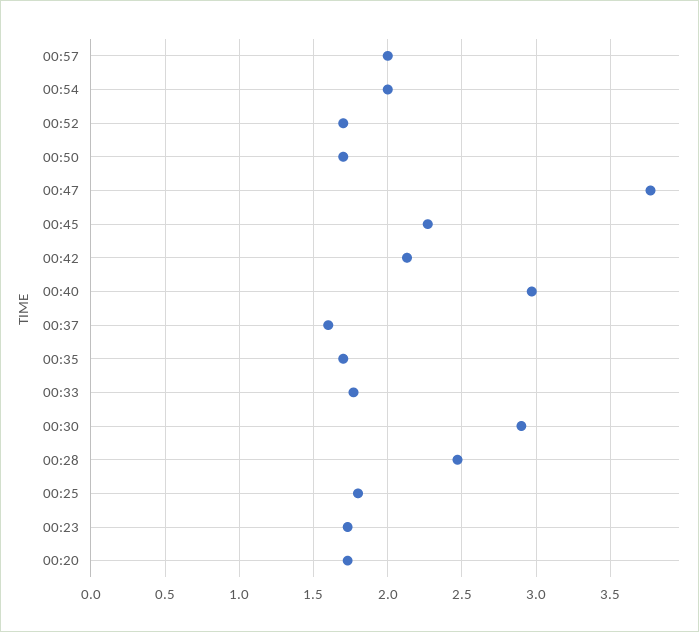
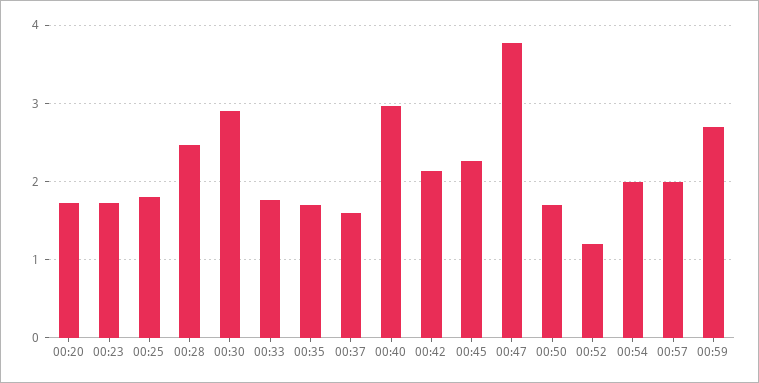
00:52: 1.7 -> 1.2
00:59: none -> 2.7

